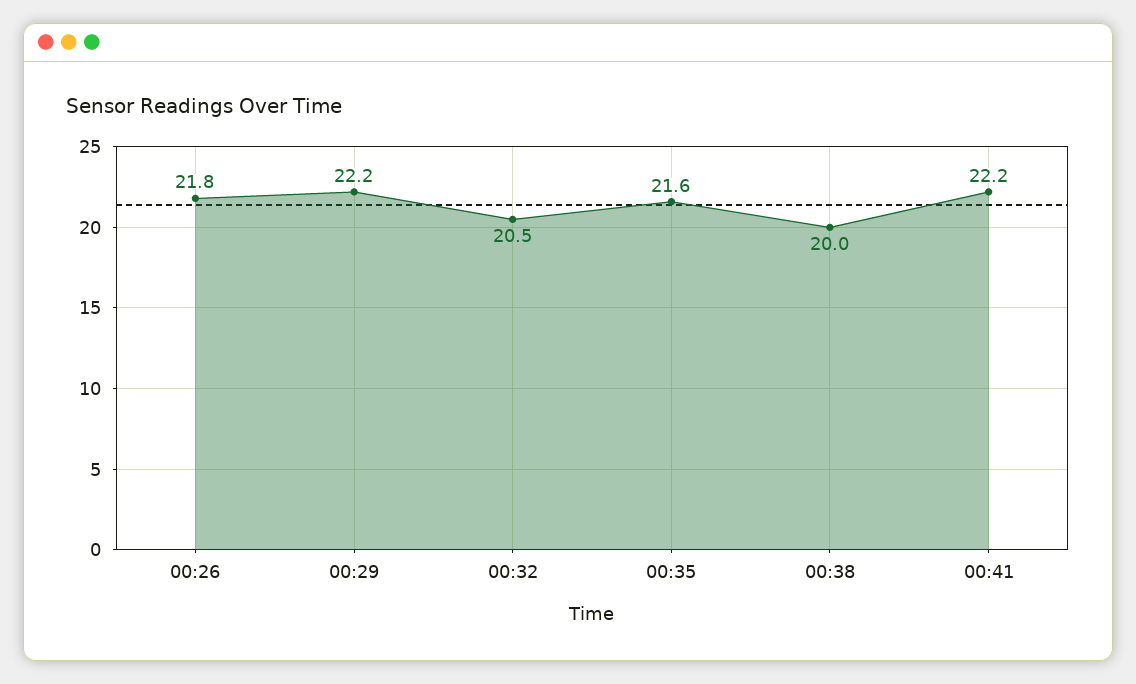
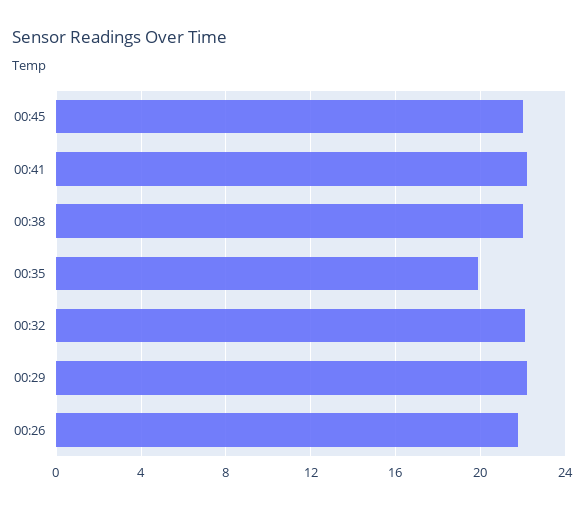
00:32: 20.5 -> 22
00:35: 21.6 -> 20
00:38: 20 -> 22
00:45: none -> 22

